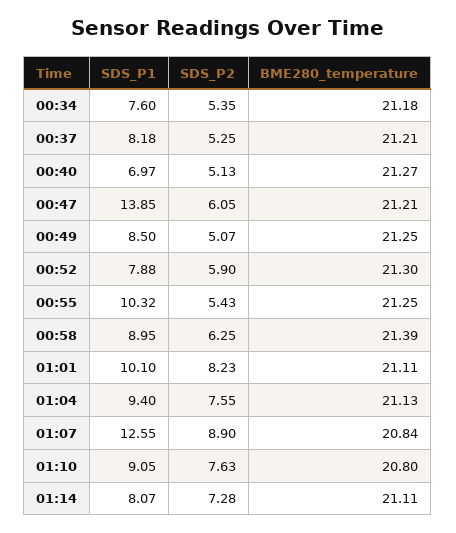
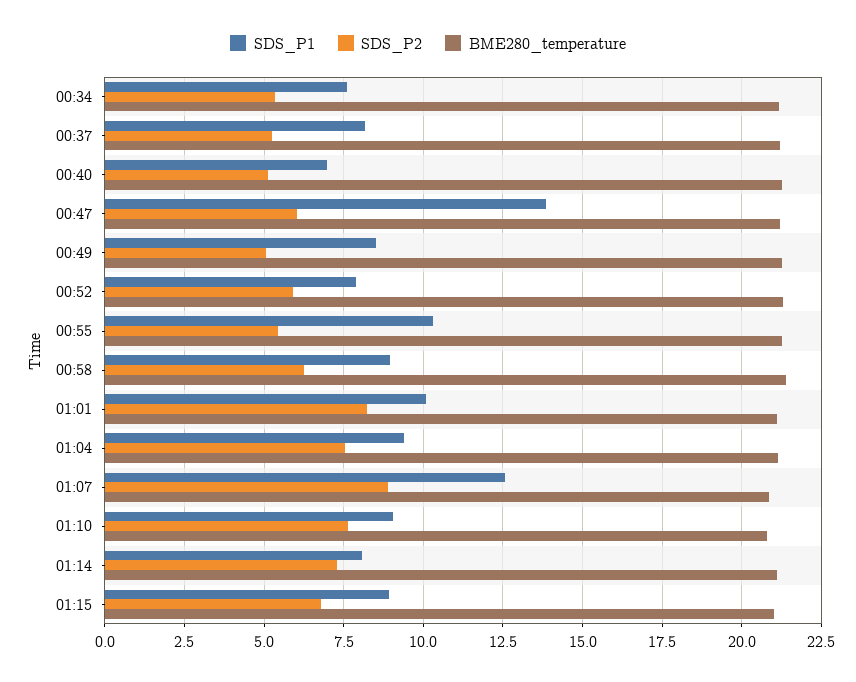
SDS_P1, 01:15: none -> 9
SDS_P2, 01:15: none -> 6.75
BME280_temperature, 01:15: none -> 21

